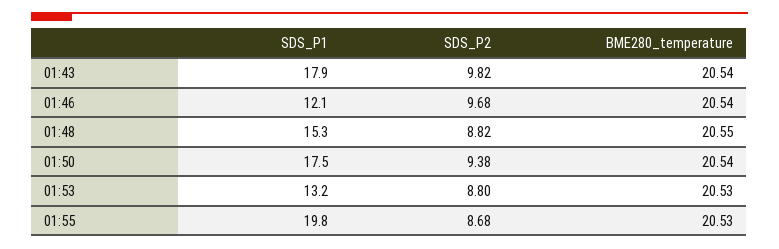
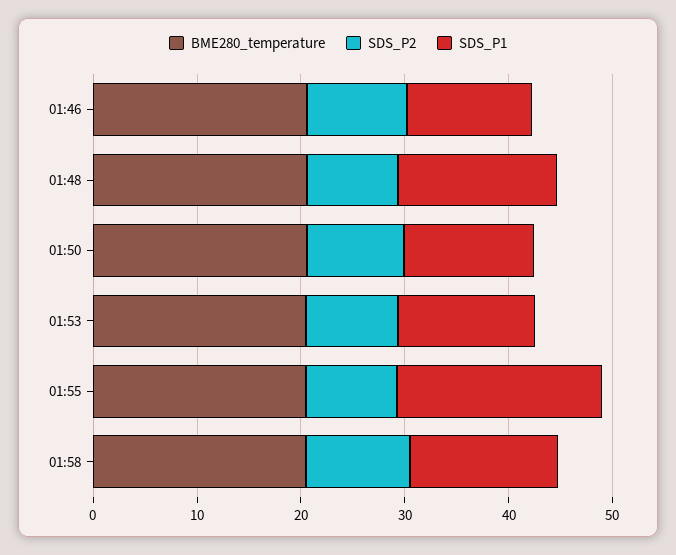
SDS_P1, 01:43: 17.9 -> none
SDS_P2, 01:43: 9.82 -> none
BME280_temperature, 01:43: 20.54 -> none
SDS_P1, 01:50: 17.5 -> 12
BME280_temperature, 01:58: none -> 20
SDS_P2, 01:58: none -> 10
SDS_P1, 01:58: none -> 14

